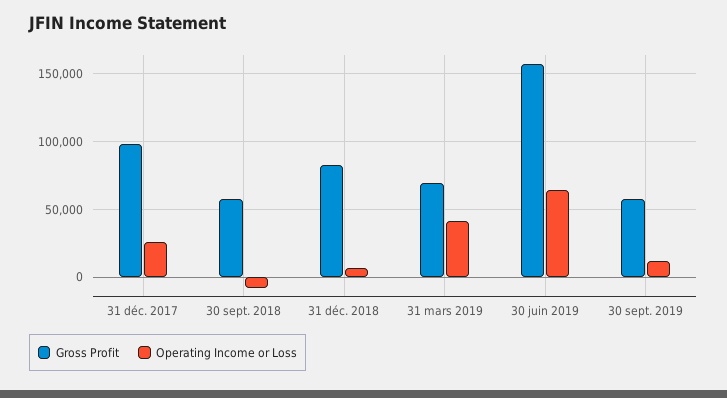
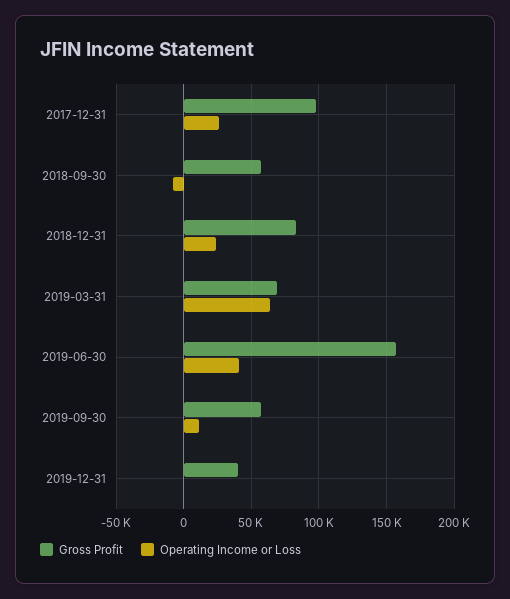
Operating Income or Loss, 31 déc. 2018: 5000 -> 25000
Operating Income or Loss, 31 mars 2019: 40000 -> 65000
Operating Income or Loss, 30 juin 2019: 65000 -> 40000
Gross Profit, 2019-12-31: none -> 40000
Operating Income or Loss, 2019-12-31: none -> 0

